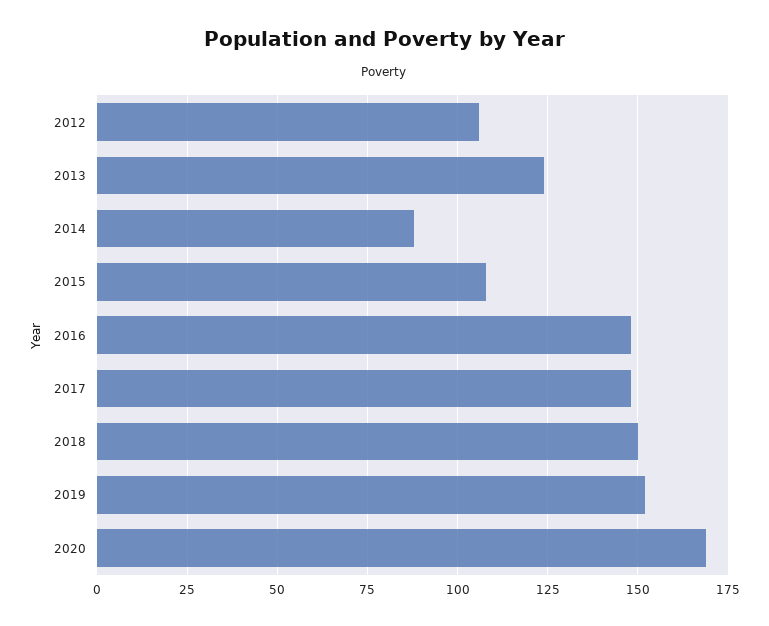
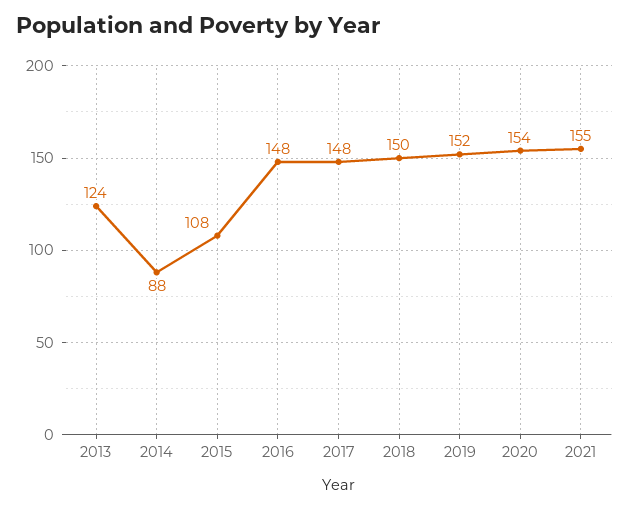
2012: 105 -> none
2020: 170 -> 154
2021: none -> 155

